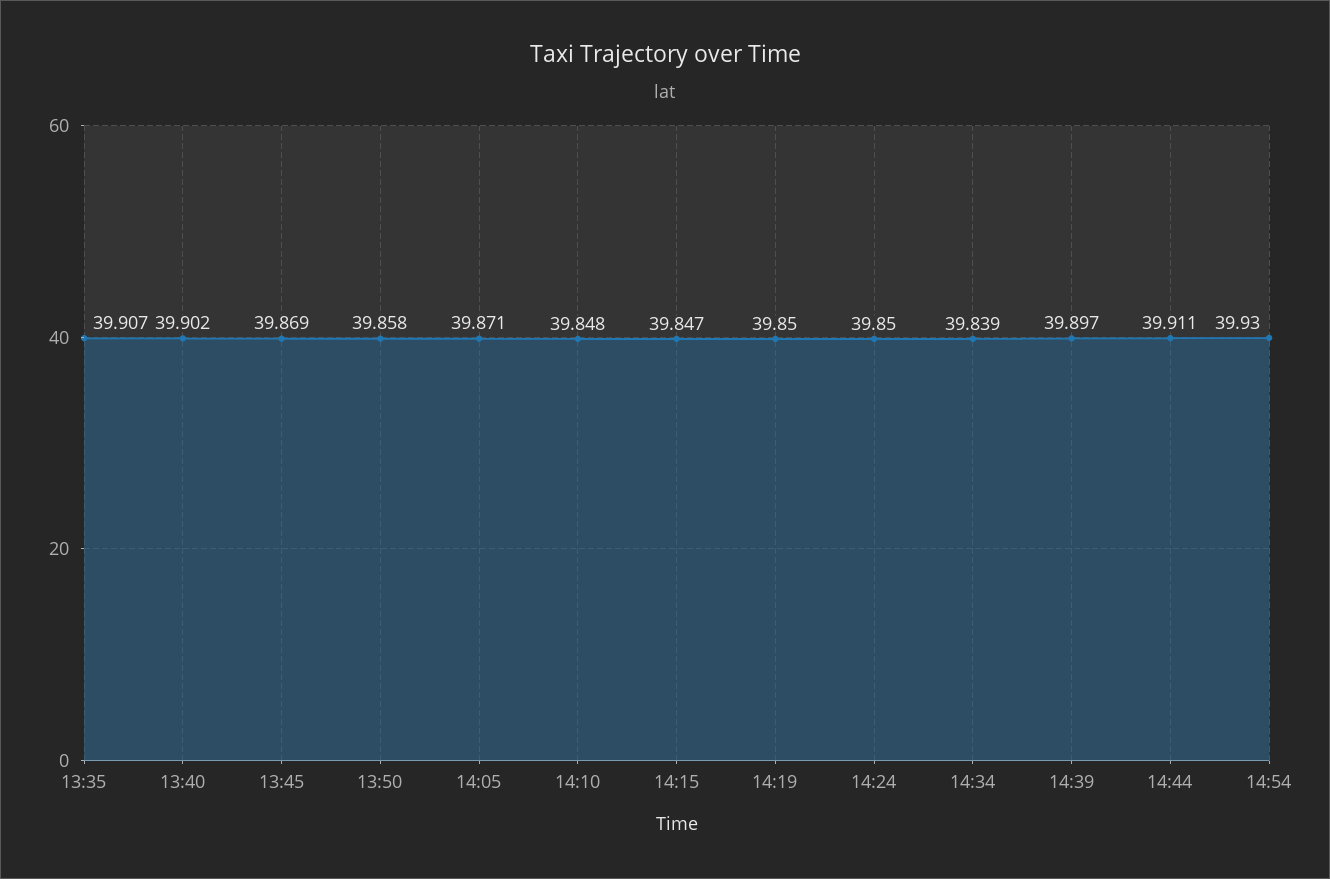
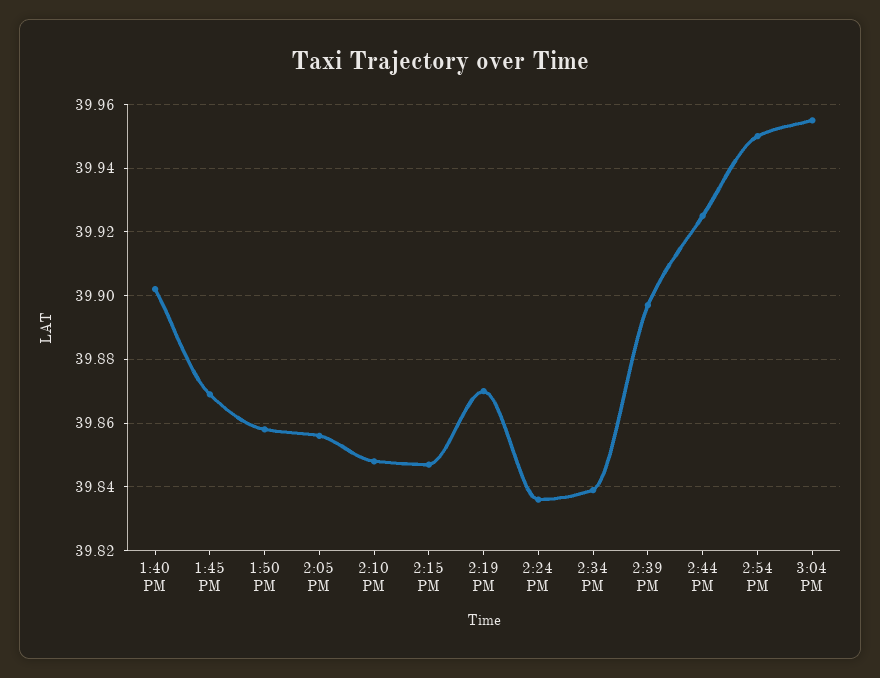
13:35: 39.907 -> none
14:05: 39.871 -> 39.855
14:19: 39.85 -> 39.87
14:24: 39.85 -> 39.835
14:44: 39.911 -> 39.925
14:54: 39.93 -> 39.95
3:04 PM: none -> 39.955

